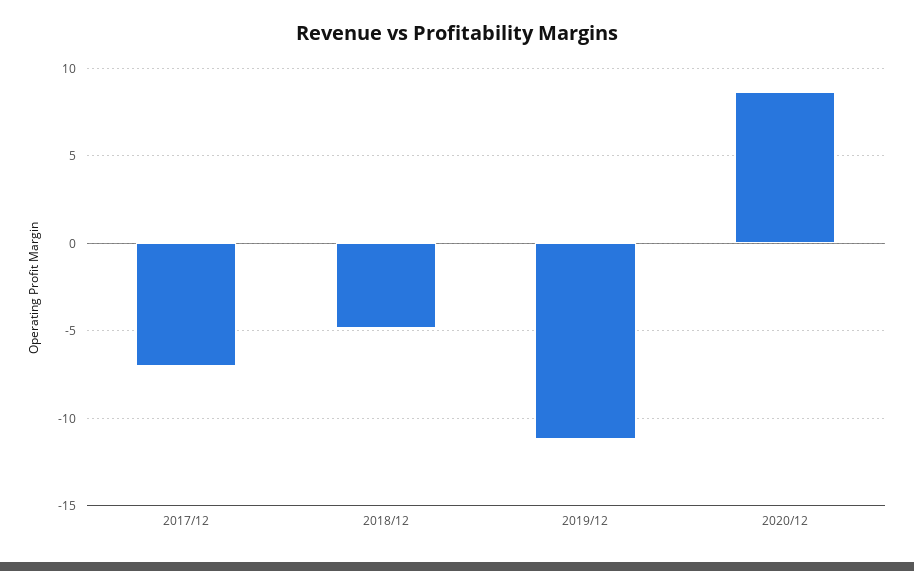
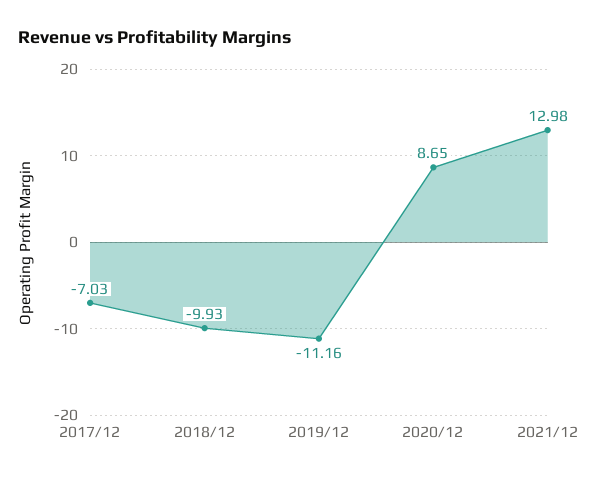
2018/12: -5 -> -9.93
2021/12: none -> 12.98

